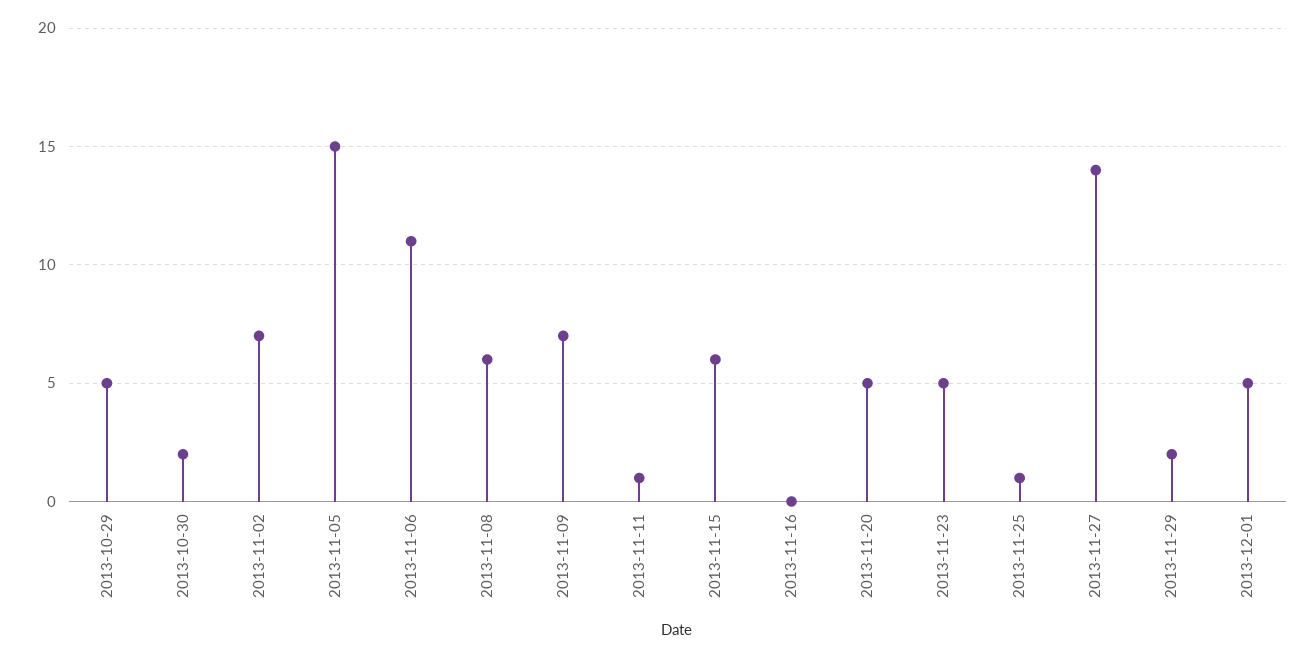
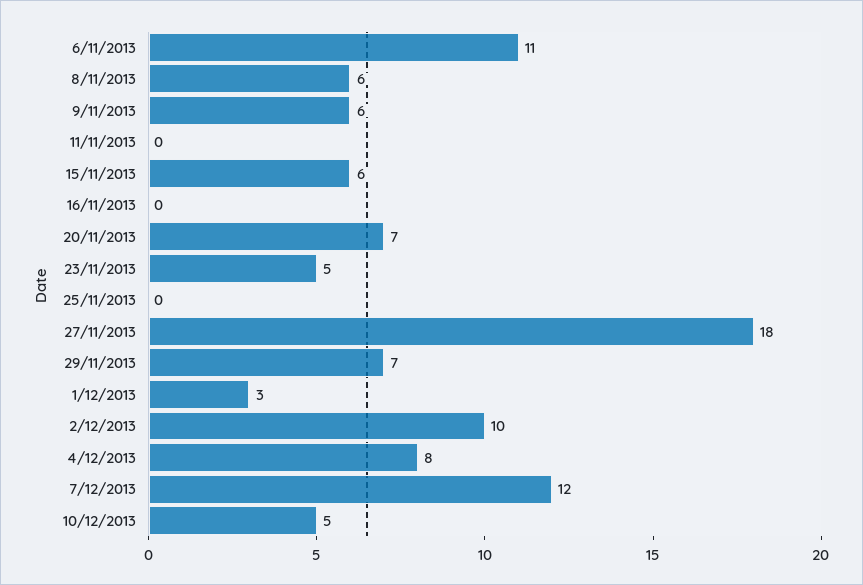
2013-10-29: 5 -> none
2013-10-30: 2 -> none
2013-11-02: 7 -> none
2013-11-05: 15 -> none
2013-11-09: 7 -> 6
2013-11-11: 1 -> 0
2013-11-20: 5 -> 7
2013-11-25: 1 -> 0
2013-11-27: 14 -> 18
2013-11-29: 2 -> 7
2013-12-01: 5 -> 3
2/12/2013: none -> 10
4/12/2013: none -> 8
7/12/2013: none -> 12
10/12/2013: none -> 5

